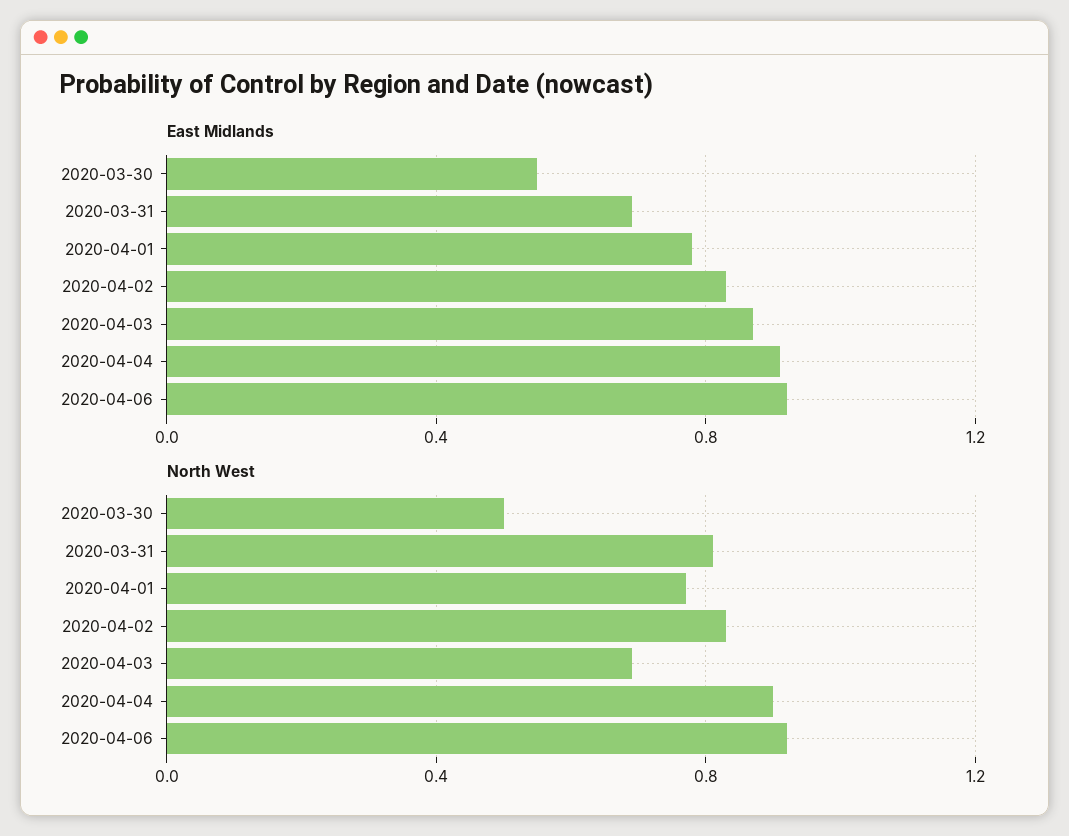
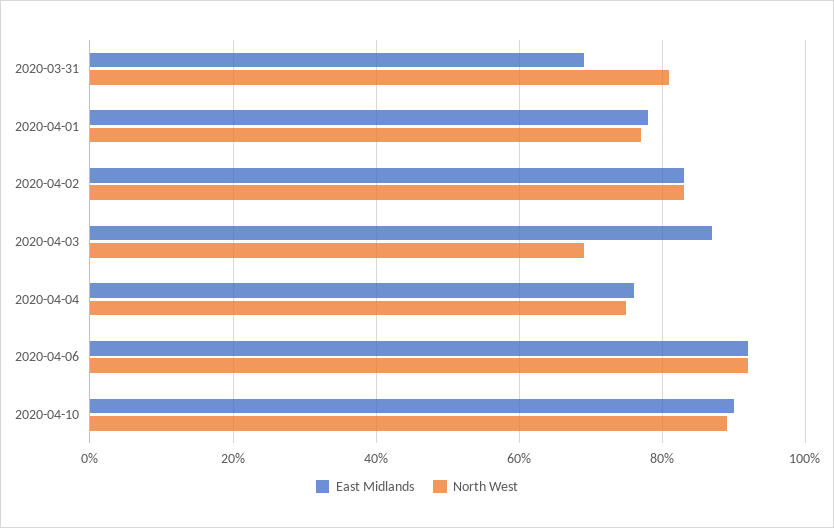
East Midlands, 2020-03-30: 0.55 -> none
East Midlands, 2020-04-04: 0.9 -> 0.75
North West, 2020-03-30: 0.5 -> none
North West, 2020-04-04: 0.9 -> 0.75
East Midlands, 2020-04-10: none -> 0.9
North West, 2020-04-10: none -> 0.9

